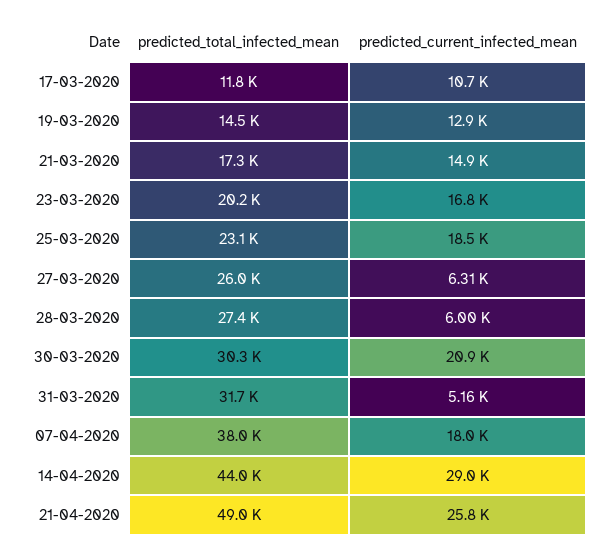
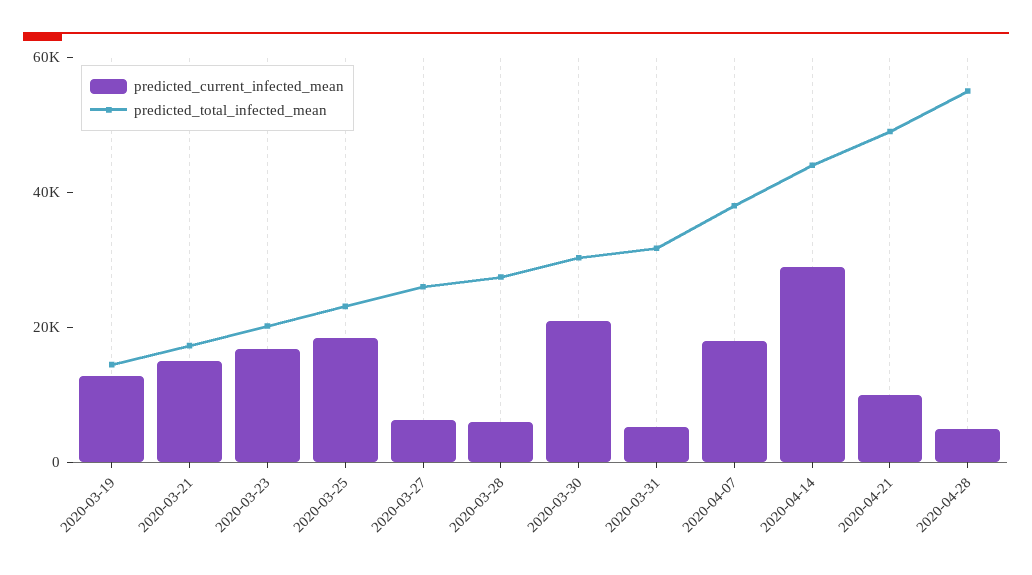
predicted_total_infected_mean, 17-03-2020: 11800 -> none
predicted_current_infected_mean, 17-03-2020: 10700 -> none
predicted_current_infected_mean, 21-04-2020: 25800 -> 10000
predicted_current_infected_mean, 2020-04-28: none -> 5000
predicted_total_infected_mean, 2020-04-28: none -> 55000

